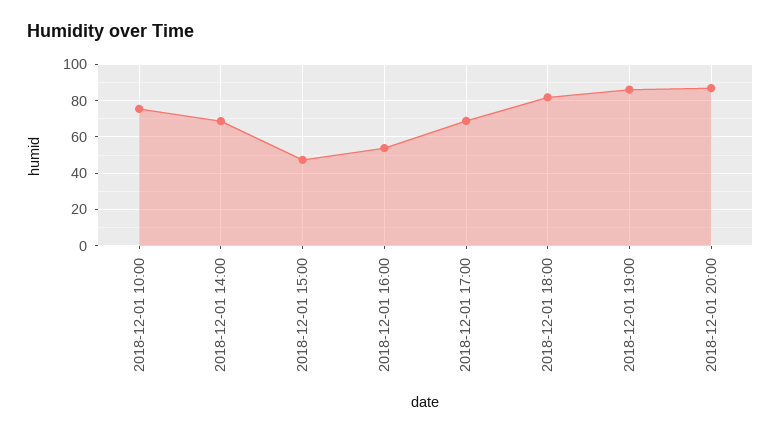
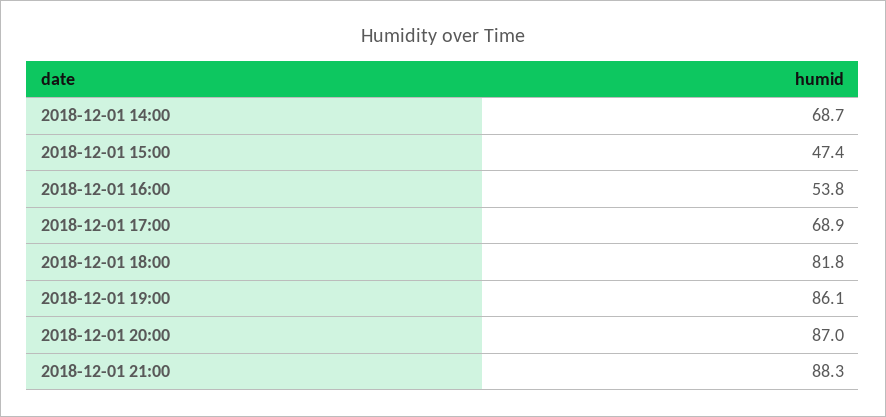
2018-12-01 10:00: 75 -> none
2018-12-01 21:00: none -> 88.3

